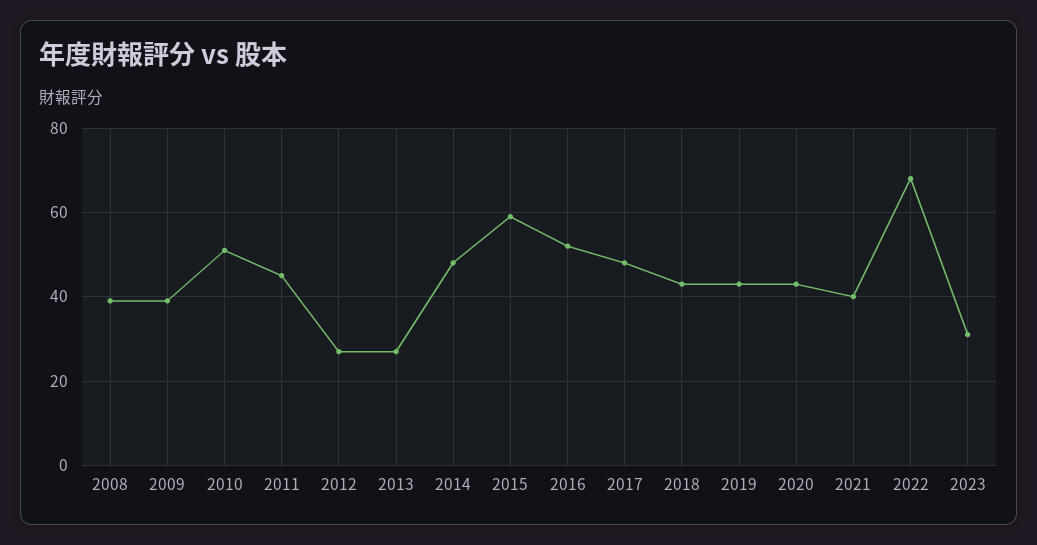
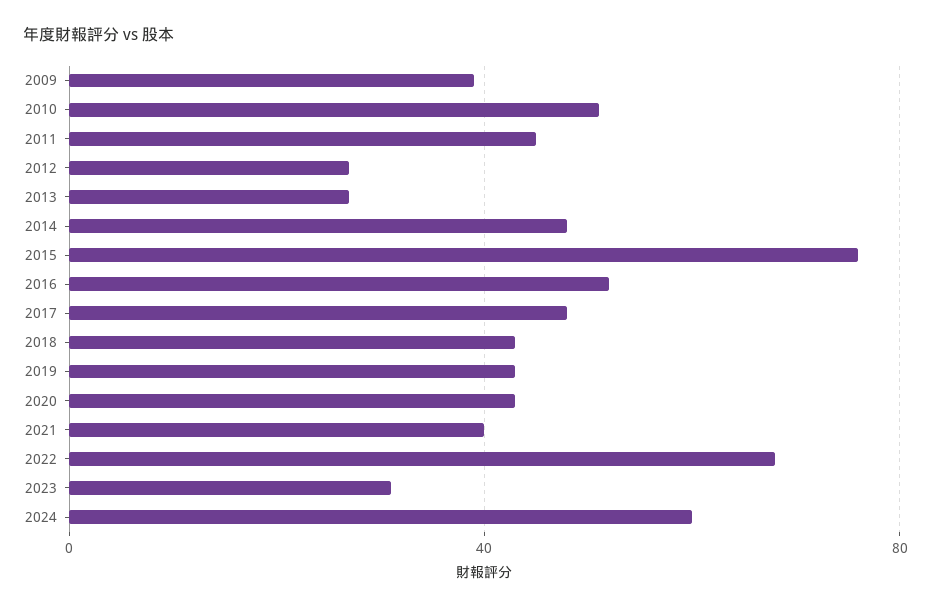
2008: 40 -> none
2015: 60 -> 75
2024: none -> 60

